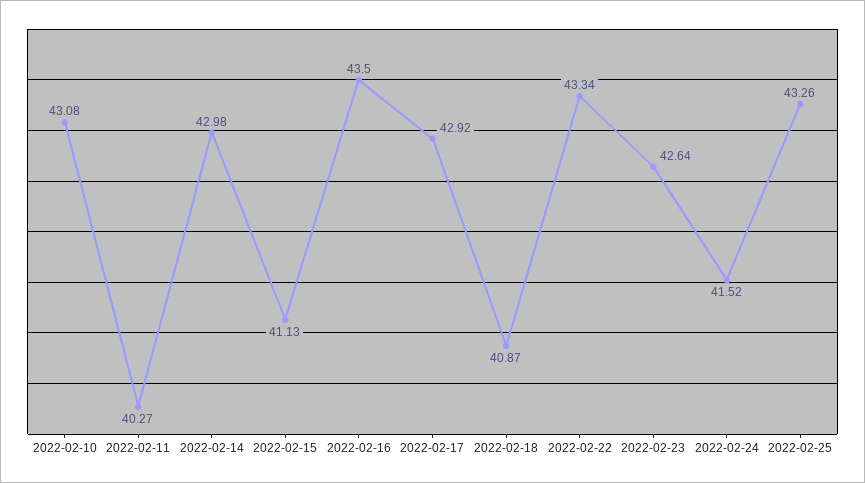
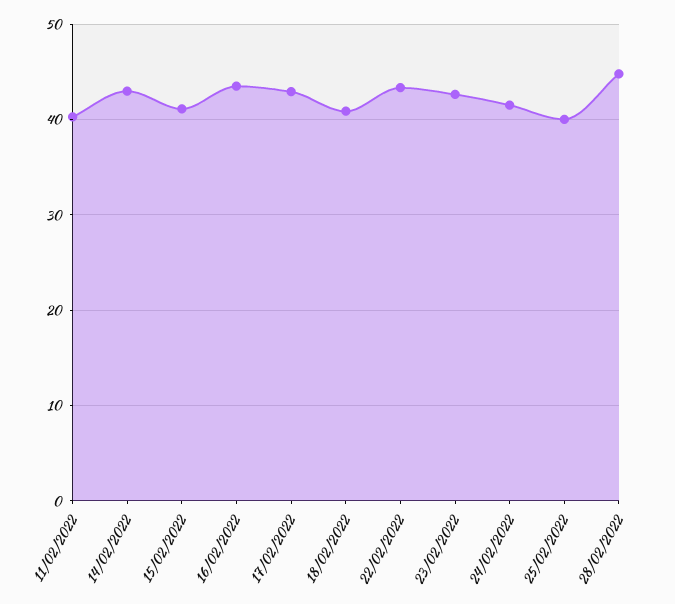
2022-02-10: 43.08 -> none
2022-02-25: 43.26 -> 40
28/02/2022: none -> 45

